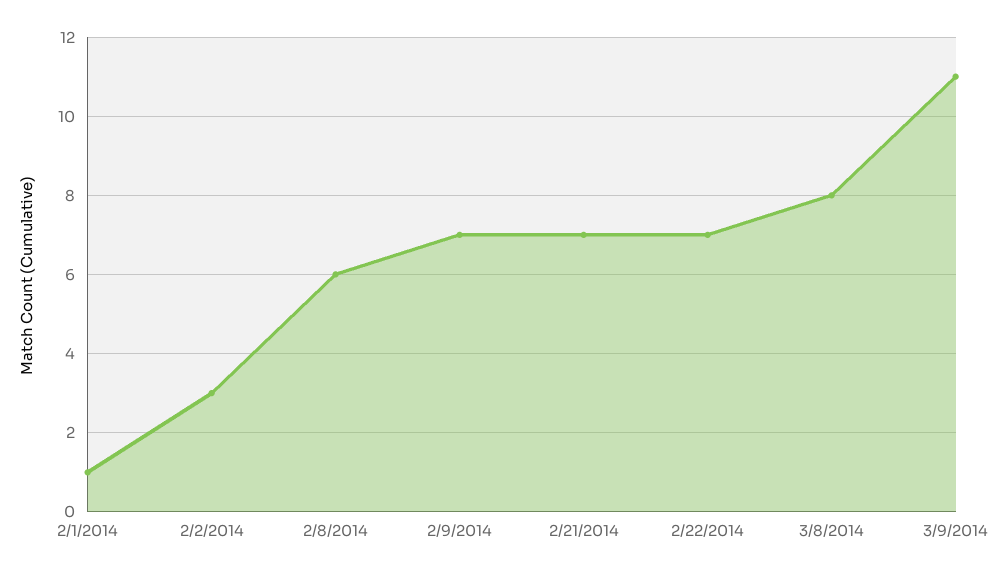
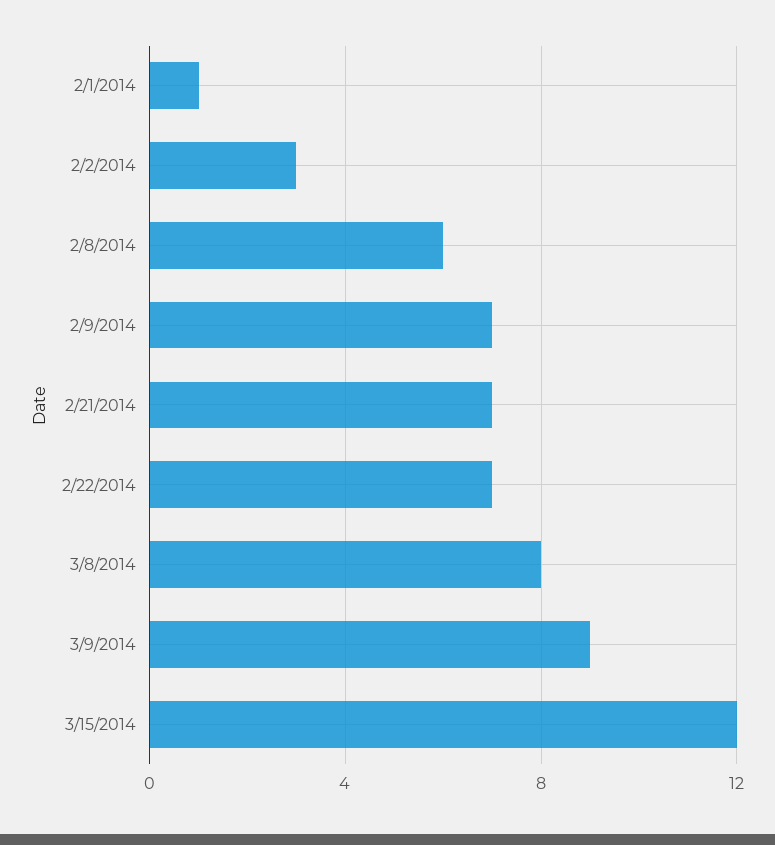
3/9/2014: 11 -> 9
3/15/2014: none -> 12

